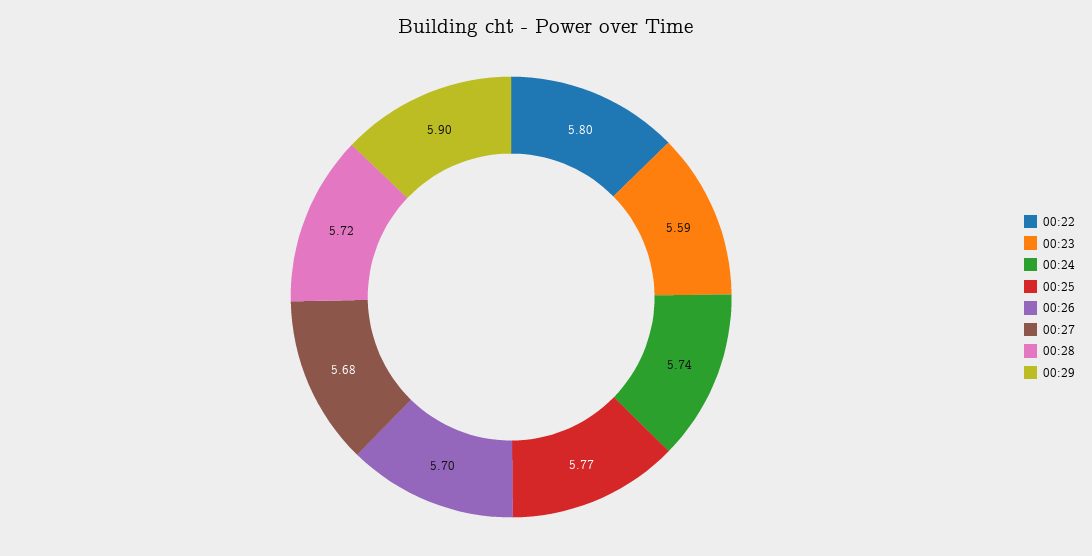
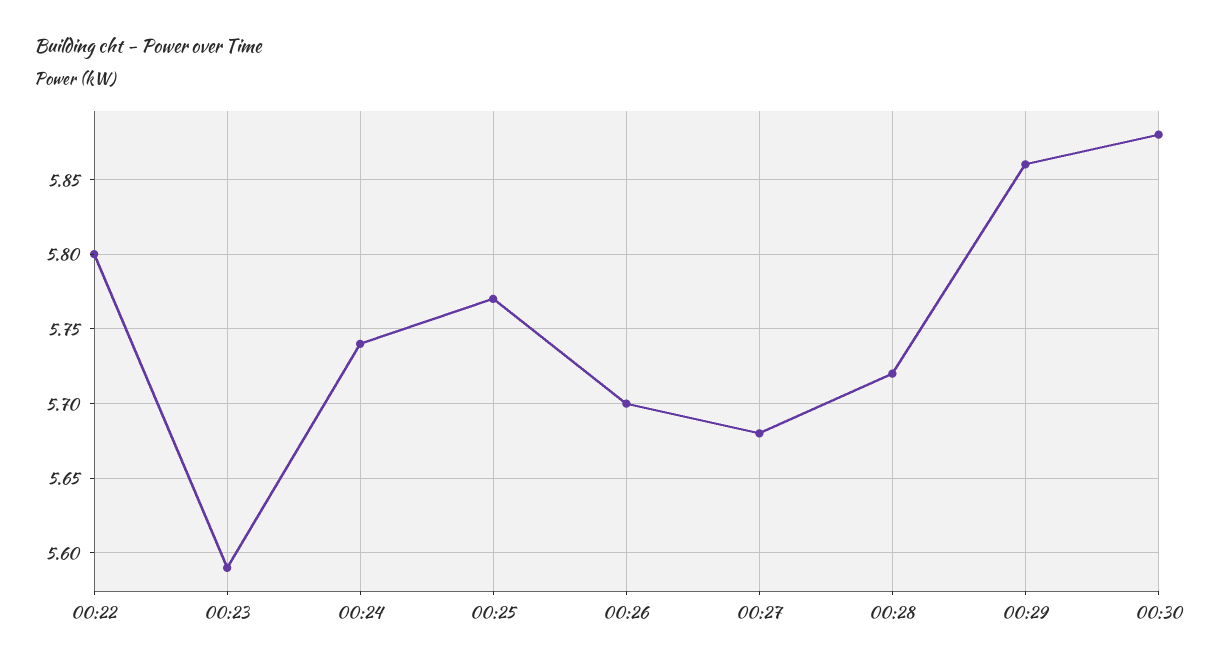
00:29: 5.9 -> 5.86
00:30: none -> 5.88

